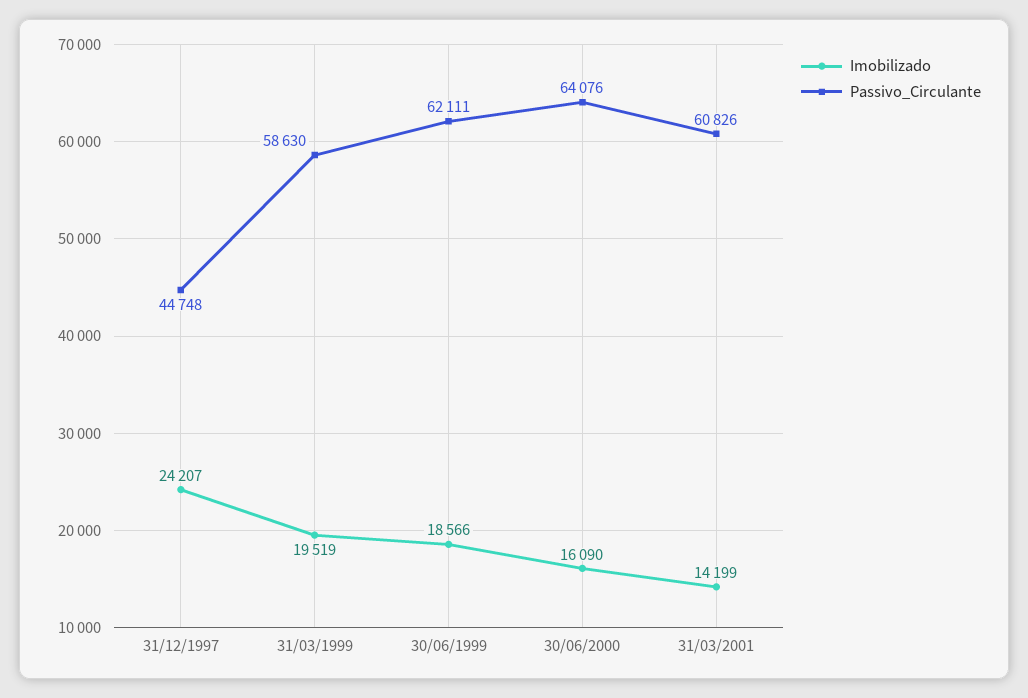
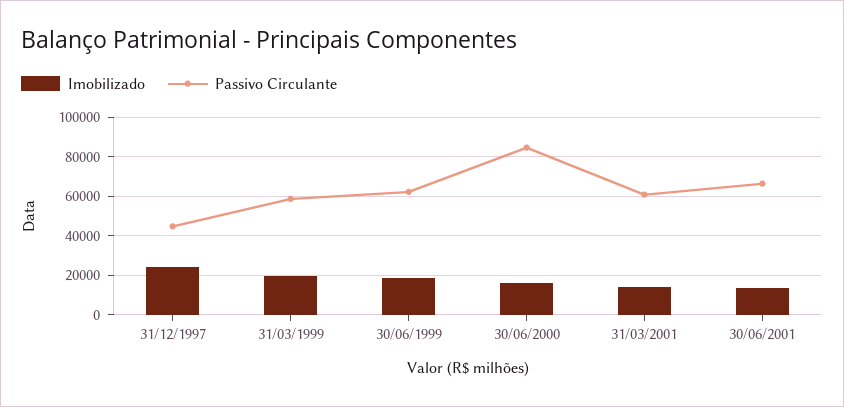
Passivo_Circulante, 30/06/2000: 64076 -> 85000
Imobilizado, 30/06/2001: none -> 15000
Passivo_Circulante, 30/06/2001: none -> 65000

